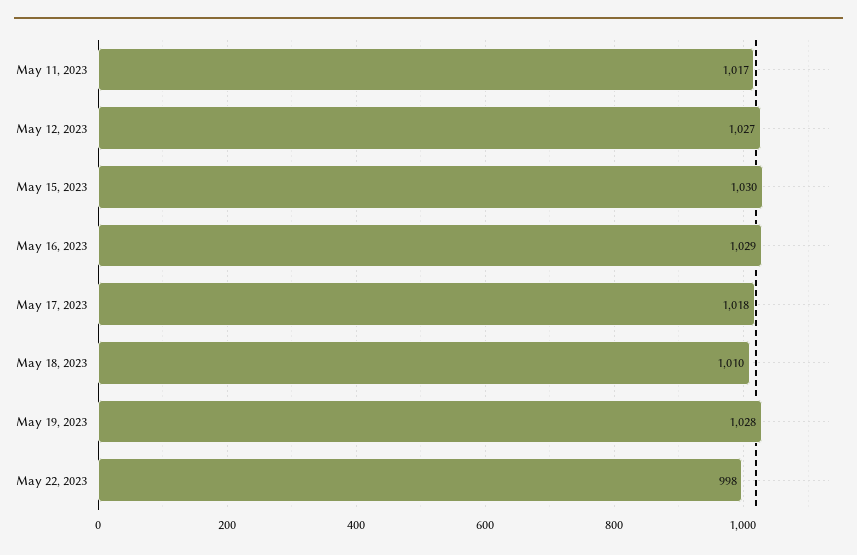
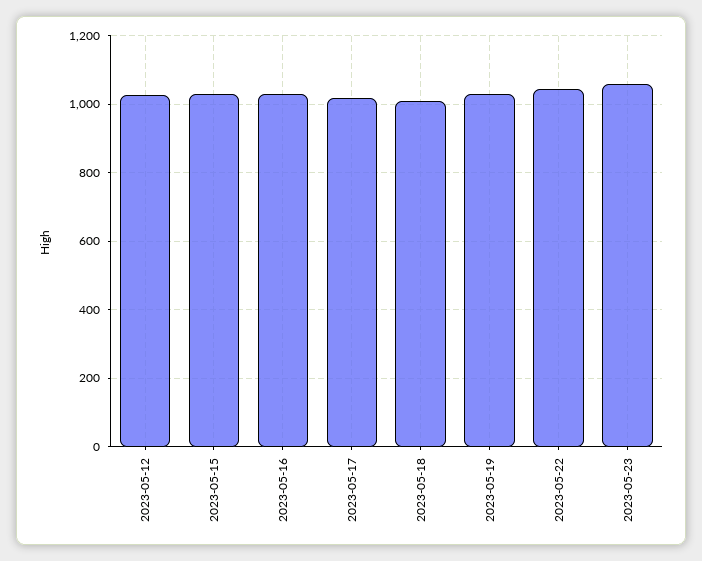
May 11, 2023: 1017 -> none
May 22, 2023: 998 -> 1040
2023-05-23: none -> 1060

